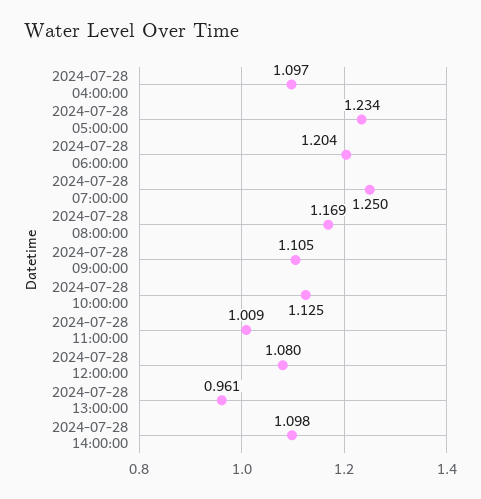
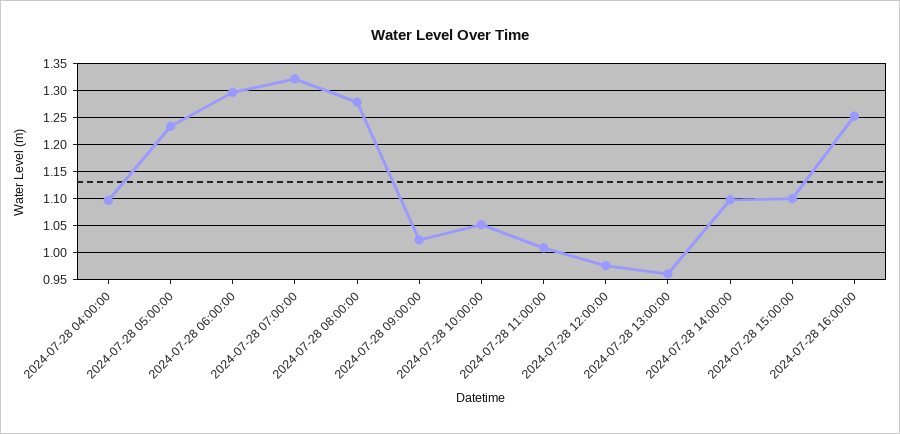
2024-07-28 06:00:00: 1.204 -> 1.3
2024-07-28 07:00:00: 1.25 -> 1.325
2024-07-28 08:00:00: 1.169 -> 1.275
2024-07-28 09:00:00: 1.105 -> 1.025
2024-07-28 10:00:00: 1.125 -> 1.05
2024-07-28 12:00:00: 1.08 -> 0.975
2024-07-28 15:00:00: none -> 1.1
2024-07-28 16:00:00: none -> 1.25

